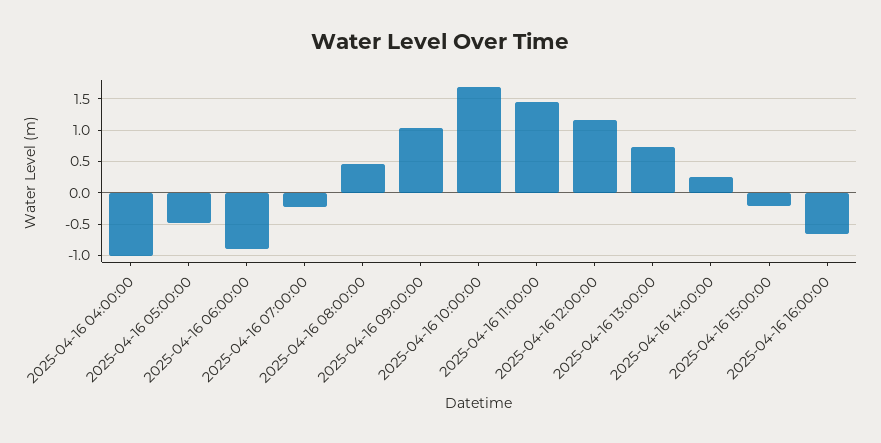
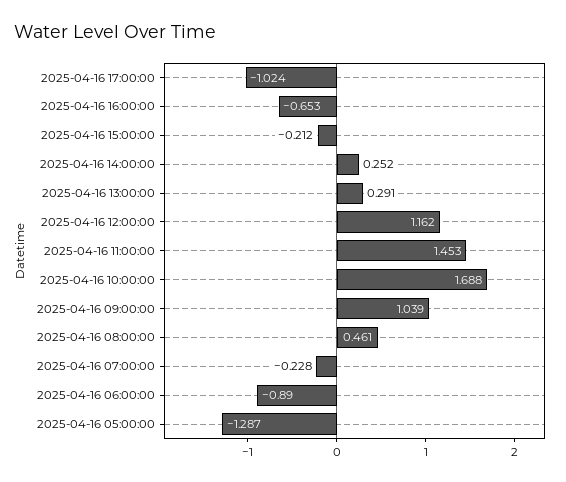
2025-04-16 04:00:00: -1 -> none
2025-04-16 05:00:00: -0.5 -> -1.287
2025-04-16 13:00:00: 0.7 -> 0.291
2025-04-16 17:00:00: none -> -1.024

